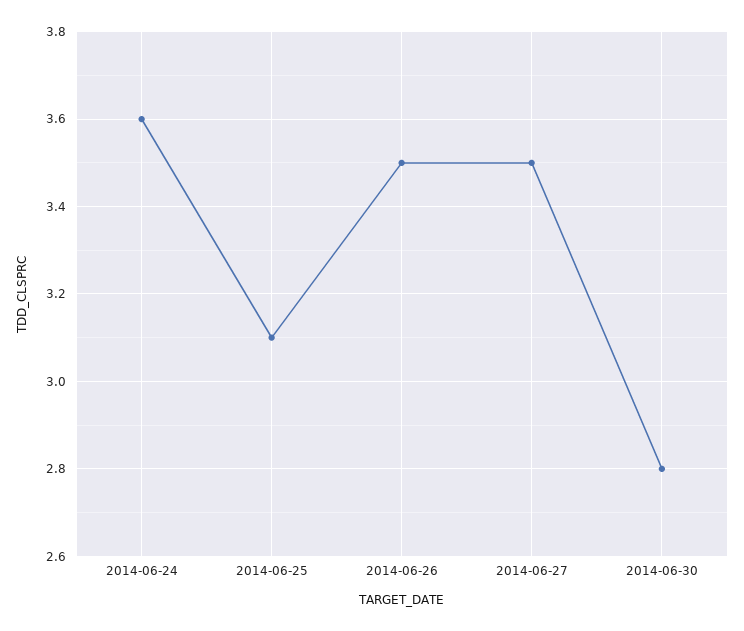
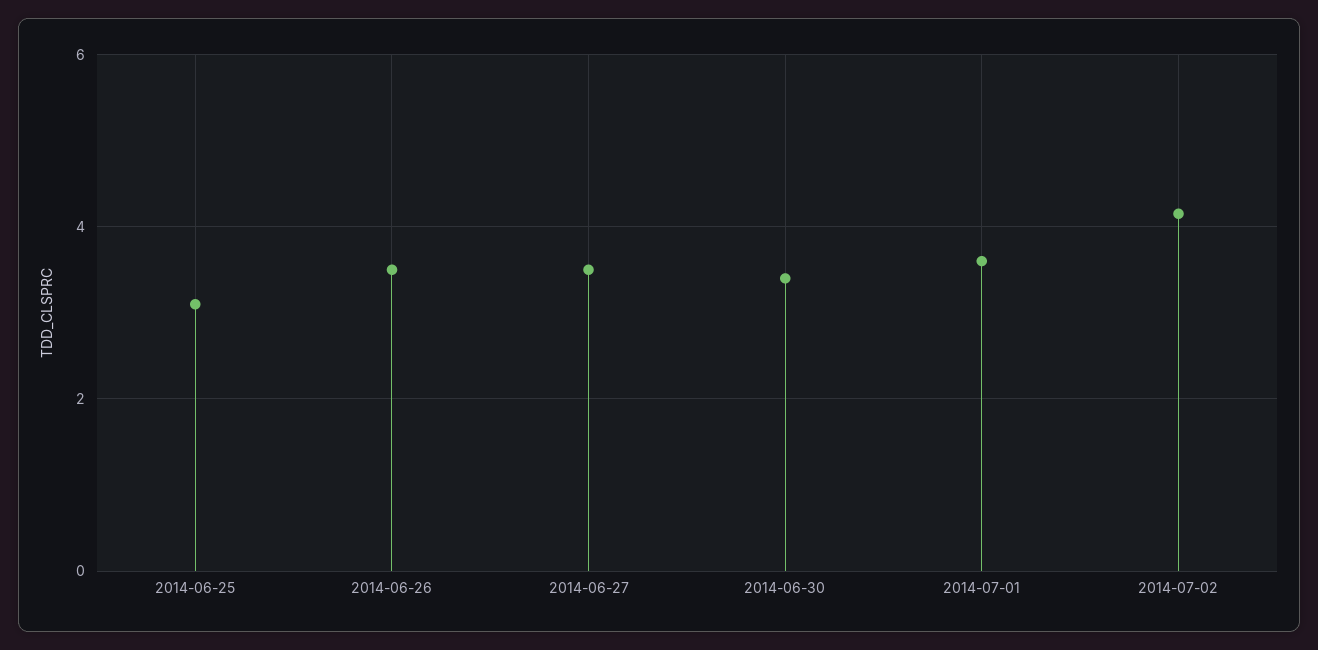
2014-06-24: 3.6 -> none
2014-06-30: 2.8 -> 3.4
2014-07-01: none -> 3.6
2014-07-02: none -> 4.2

